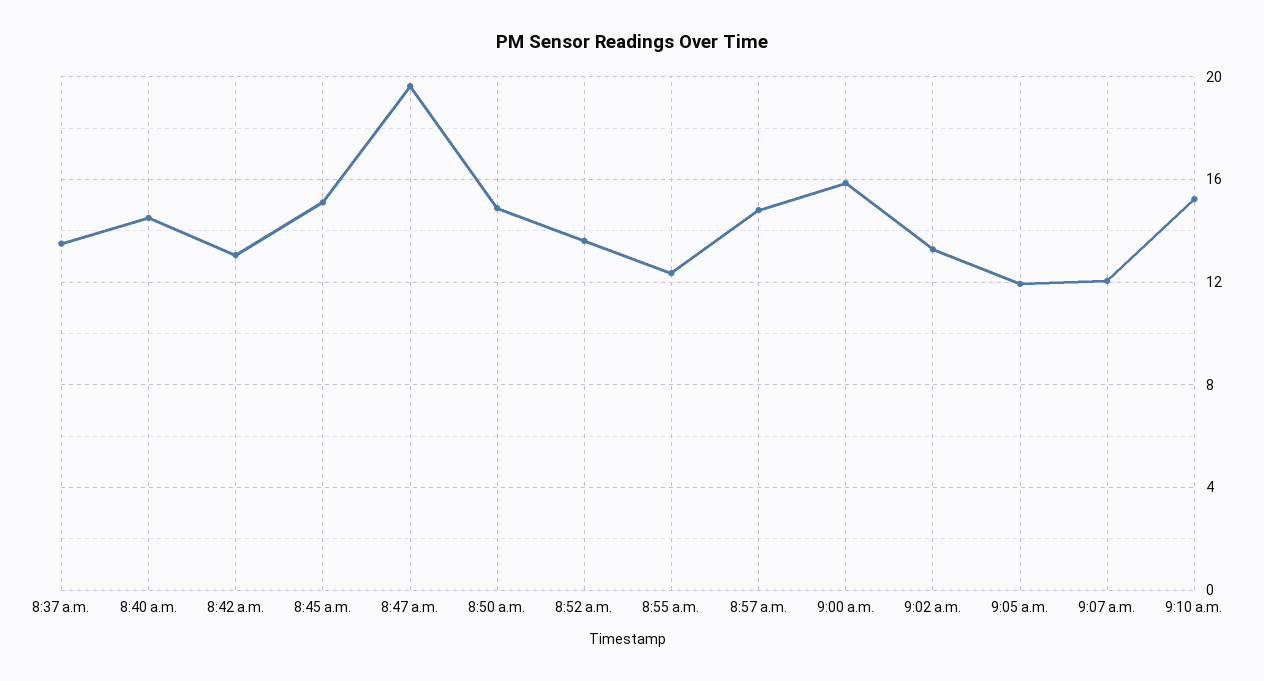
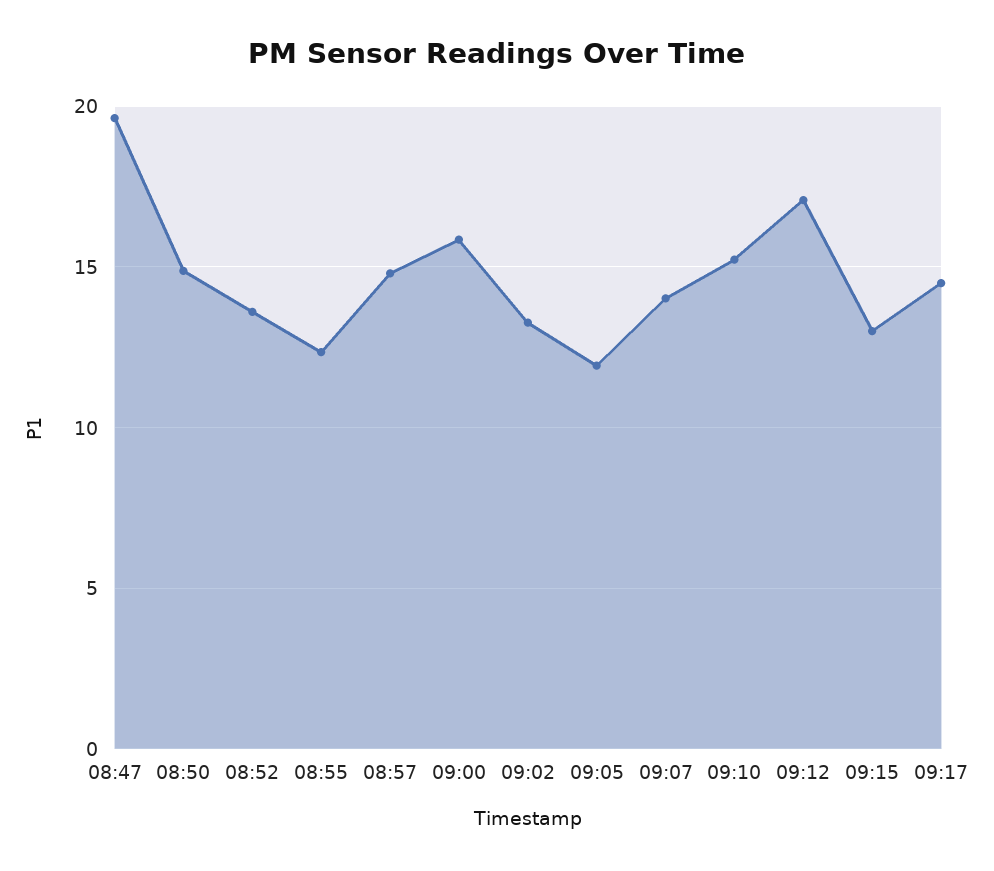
8:37 a.m.: 13.5 -> none
8:40 a.m.: 14.5 -> none
8:42 a.m.: 13 -> none
8:45 a.m.: 15 -> none
9:07 a.m.: 12 -> 14
09:12: none -> 17
09:15: none -> 13
09:17: none -> 14.5

